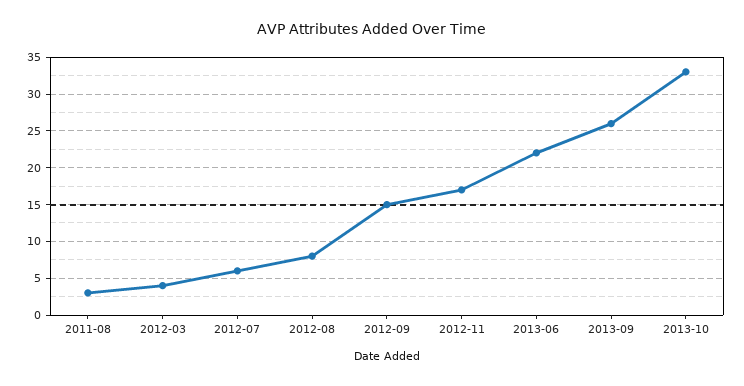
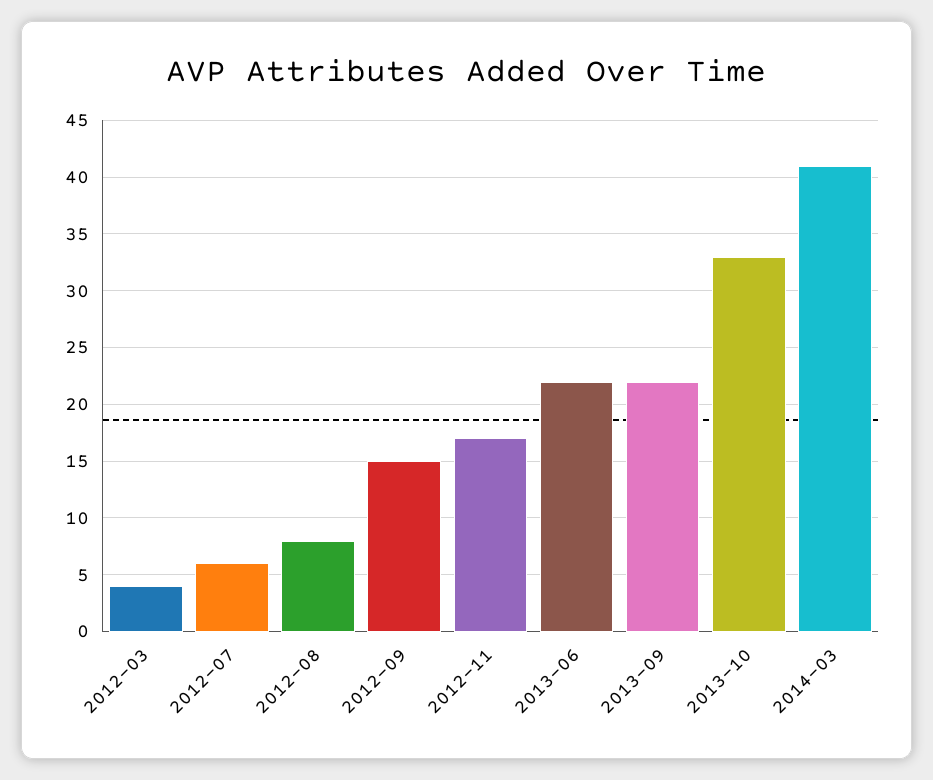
2011-08: 3 -> none
2013-09: 26 -> 22
2014-03: none -> 41

